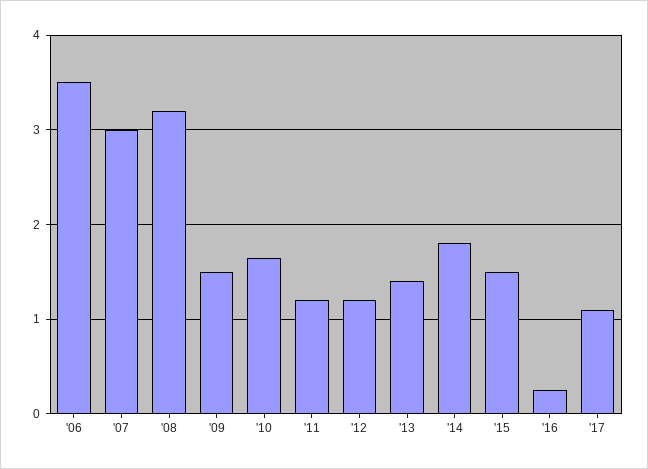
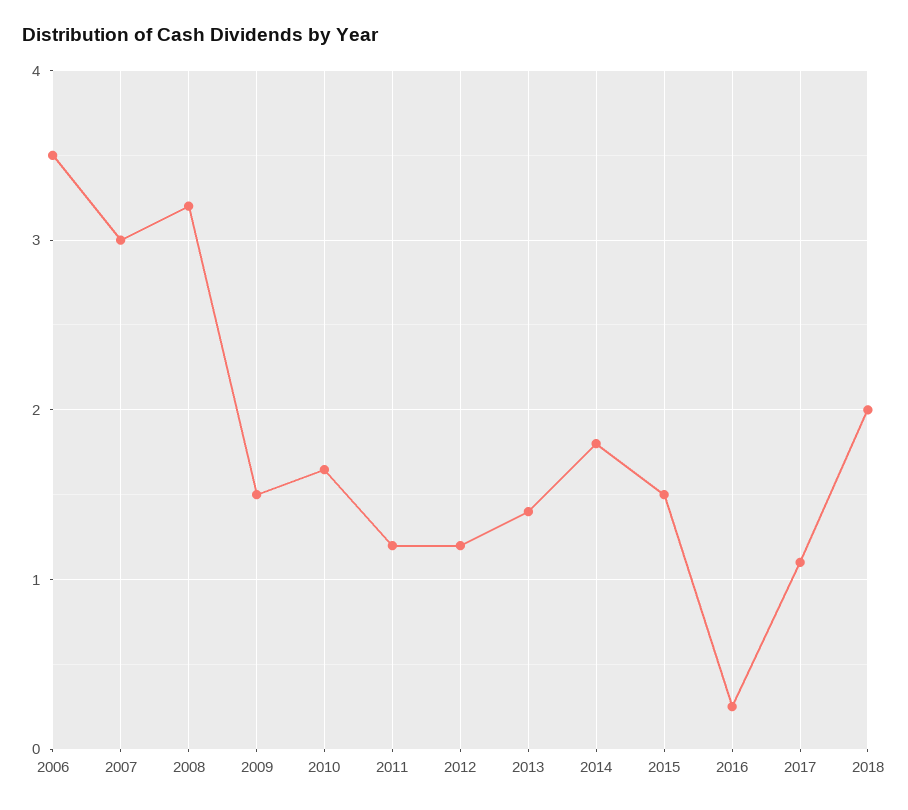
2018: none -> 2

